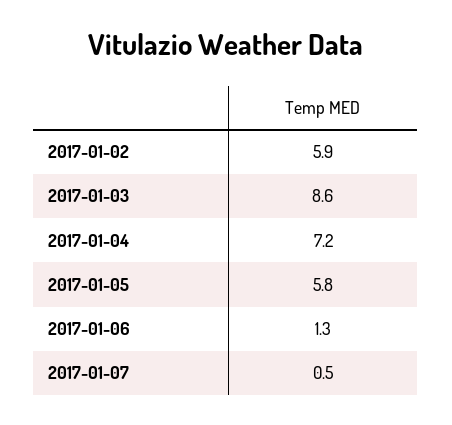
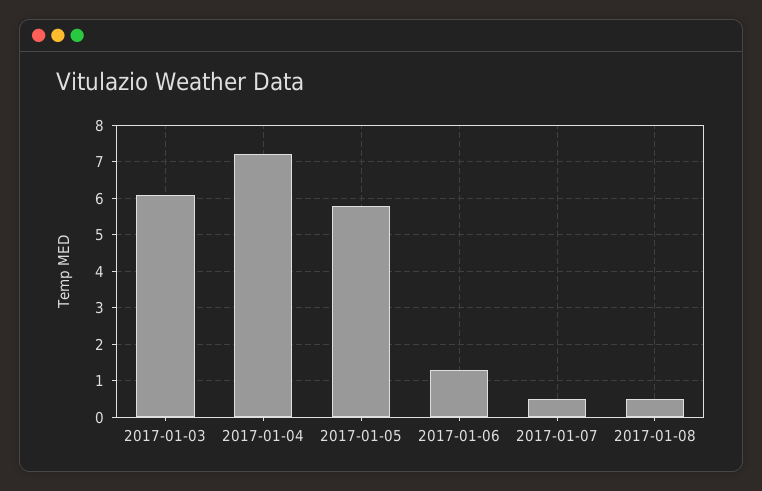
2017-01-02: 5.9 -> none
2017-01-03: 8.6 -> 6
2017-01-08: none -> 0.5

